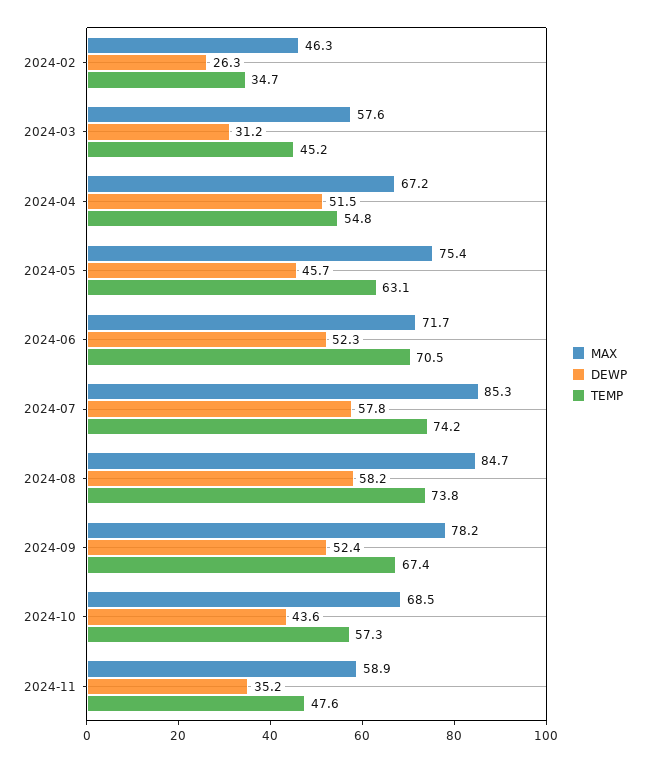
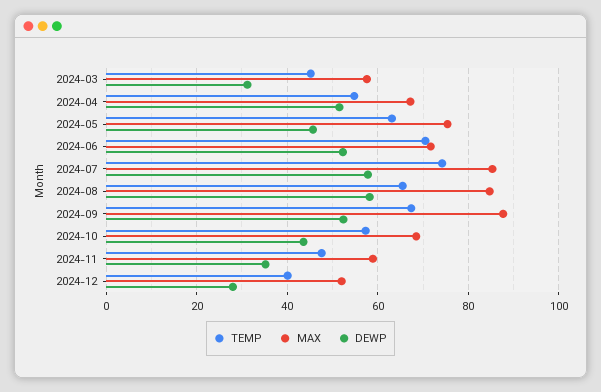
MAX, 2024-02: 46.3 -> none
DEWP, 2024-02: 26.3 -> none
TEMP, 2024-02: 34.7 -> none
TEMP, 2024-08: 73.8 -> 66
MAX, 2024-09: 78.2 -> 88
TEMP, 2024-12: none -> 40
MAX, 2024-12: none -> 52
DEWP, 2024-12: none -> 28

